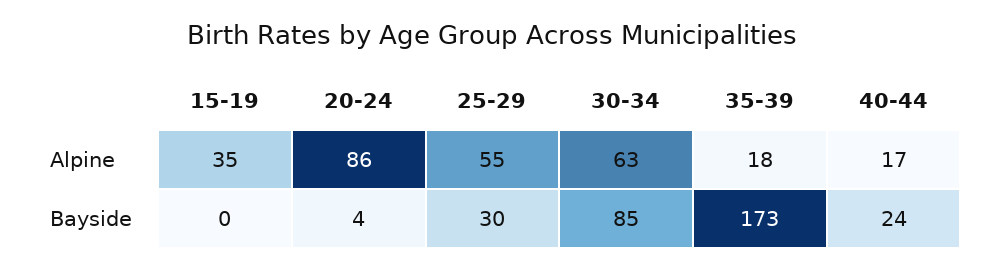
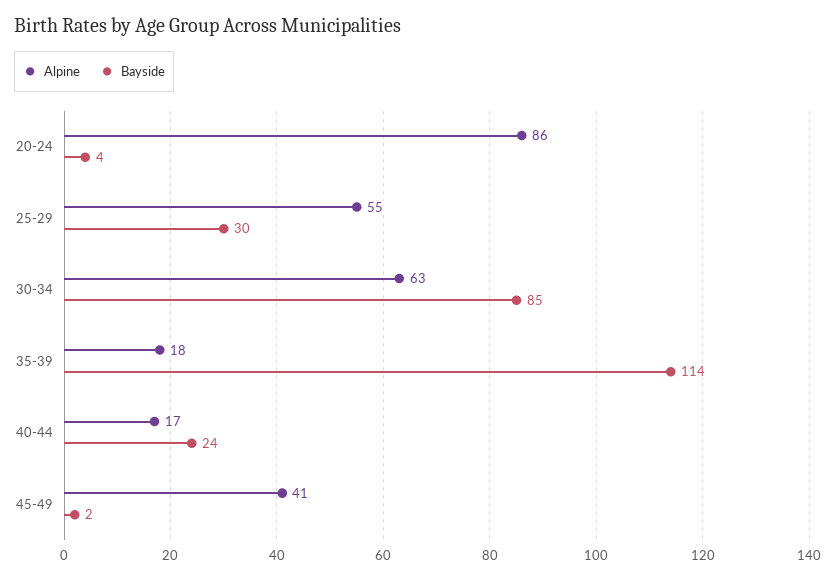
Alpine, 15-19: 35 -> none
Bayside, 15-19: 0 -> none
Bayside, 35-39: 173 -> 114
Alpine, 45-49: none -> 41
Bayside, 45-49: none -> 2

